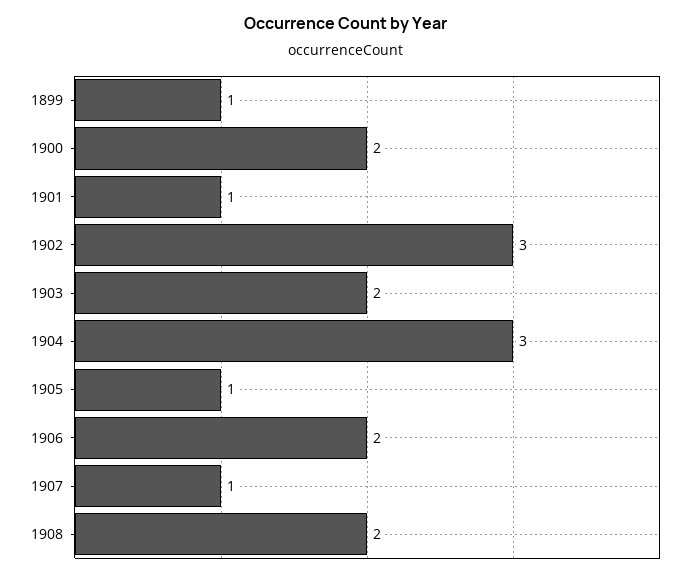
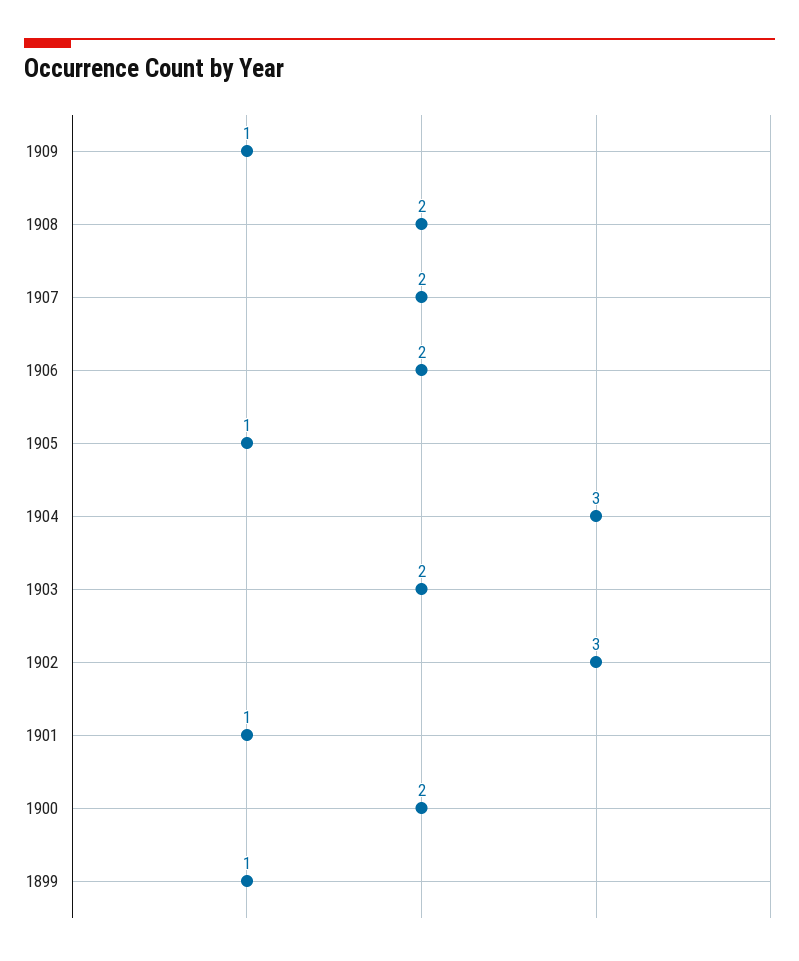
1907: 1 -> 2
1909: none -> 1

